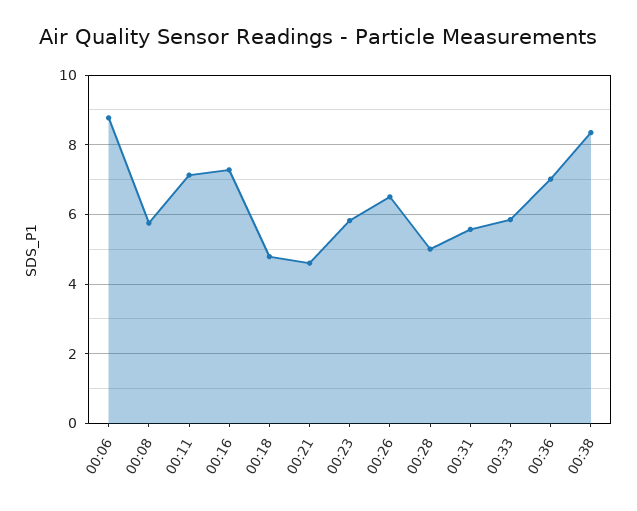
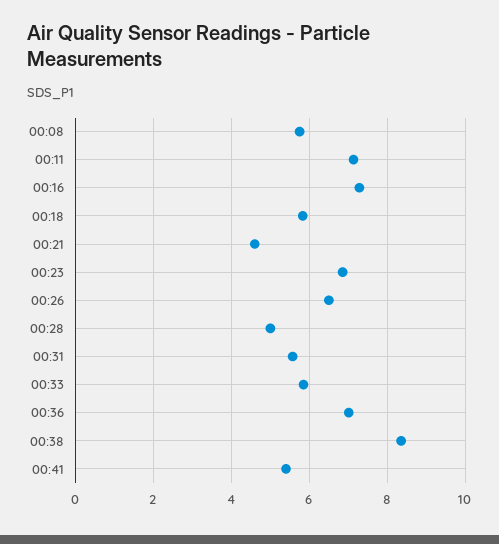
00:06: 8.8 -> none
00:18: 4.8 -> 5.8
00:23: 5.8 -> 6.8
00:41: none -> 5.4

